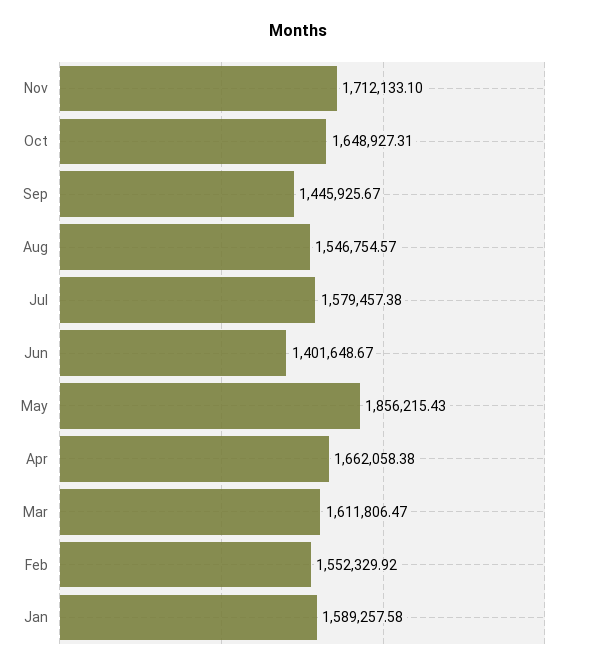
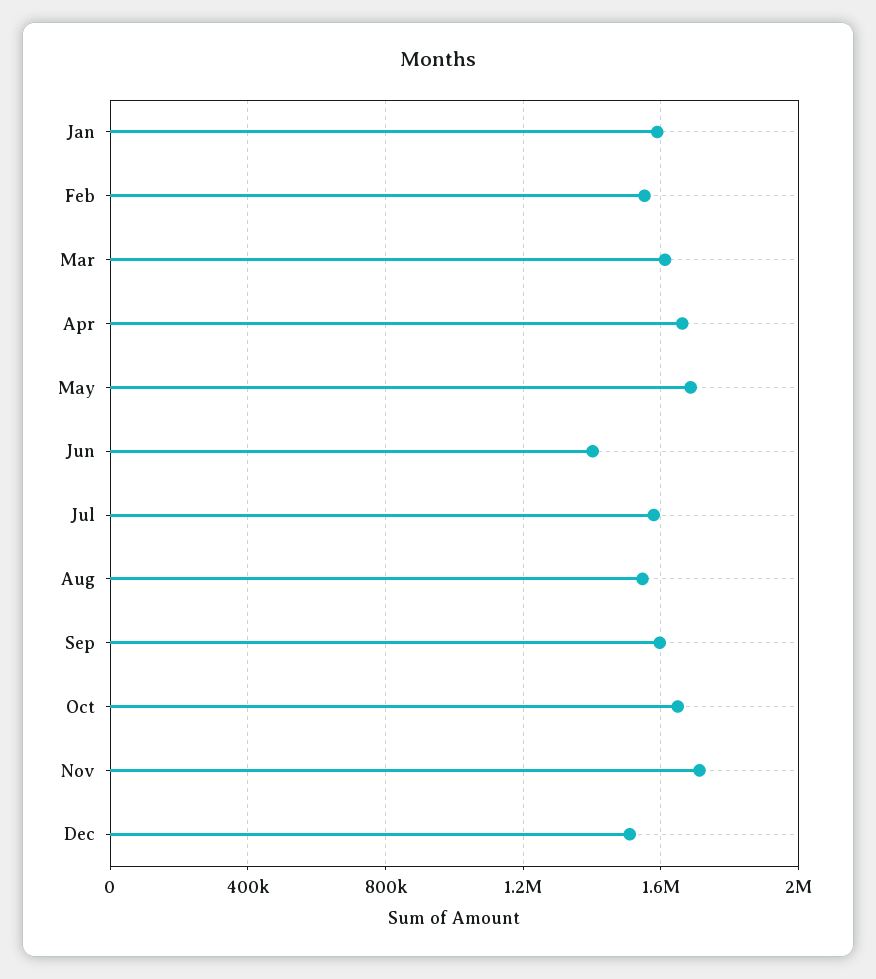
Sep: 1445925.67 -> 1600000
May: 1856215.43 -> 1700000
Dec: none -> 1500000

